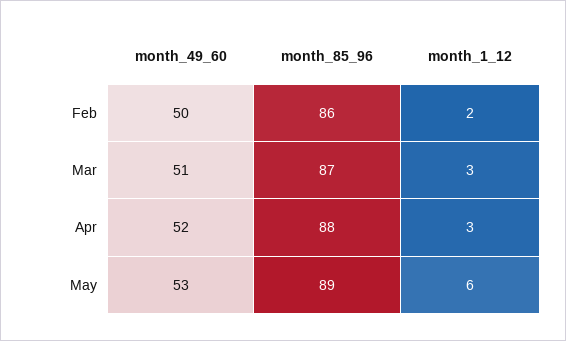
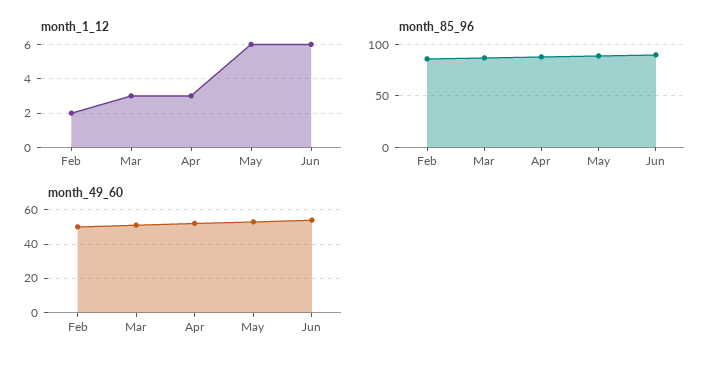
month_1_12, Jun: none -> 6
month_85_96, Jun: none -> 90
month_49_60, Jun: none -> 55

